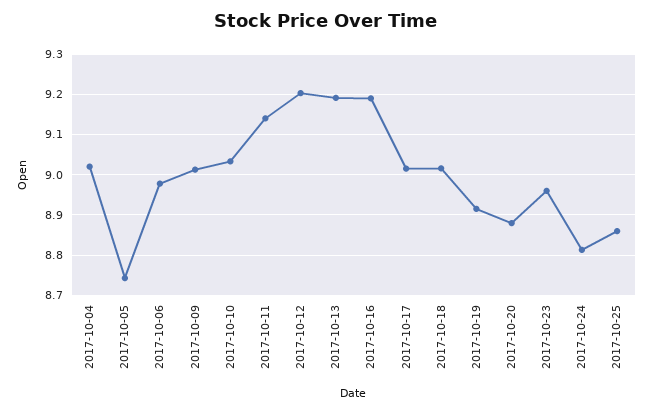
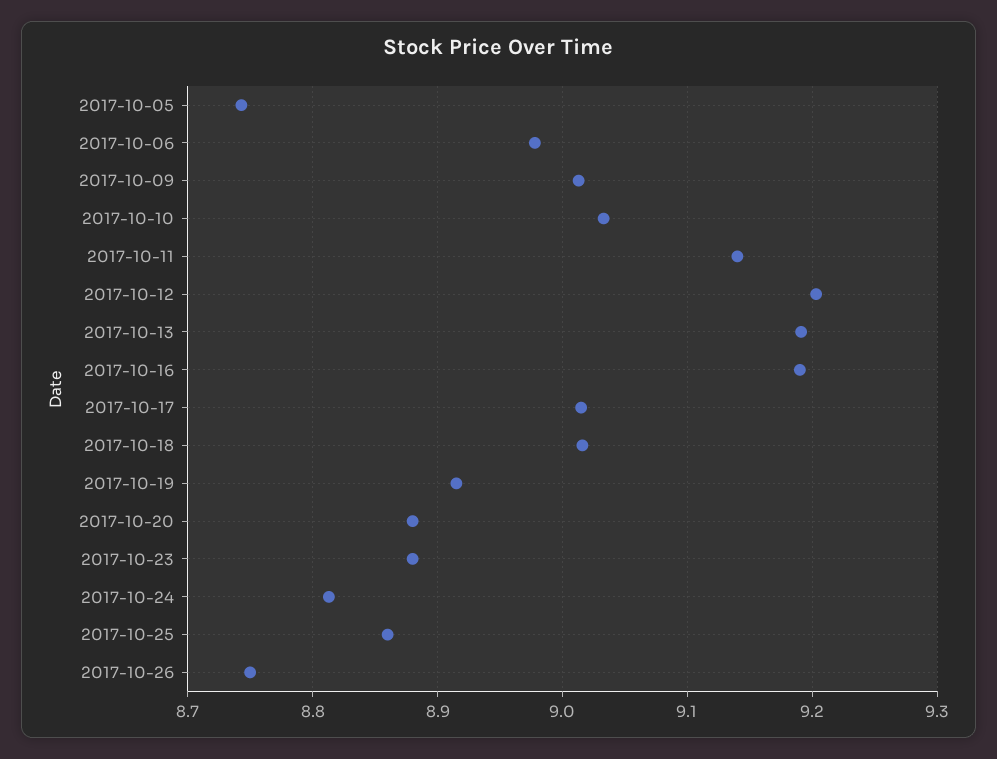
2017-10-04: 9.02 -> none
2017-10-23: 8.96 -> 8.88
2017-10-26: none -> 8.75

